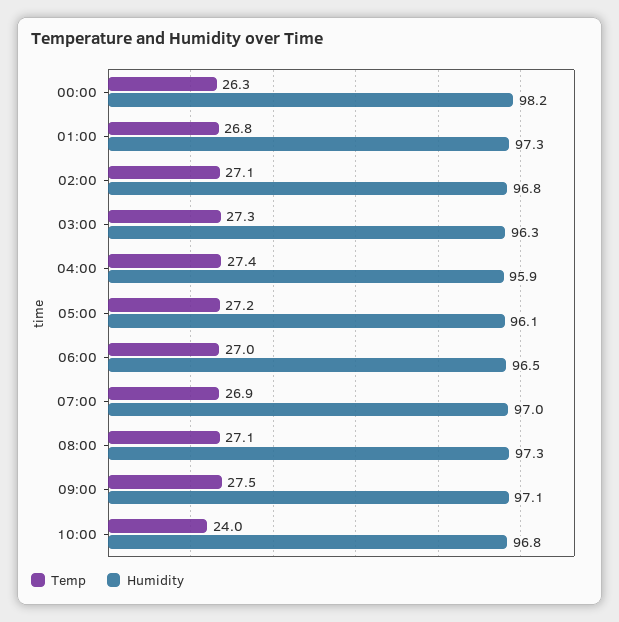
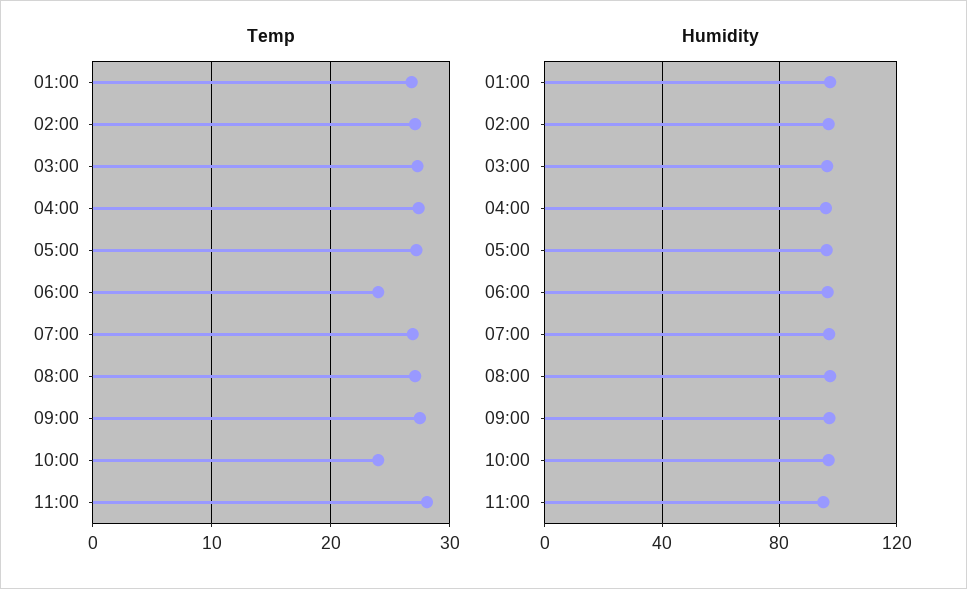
Temp, 00:00: 26.3 -> none
Humidity, 00:00: 98.2 -> none
Temp, 06:00: 27 -> 24
Temp, 11:00: none -> 28
Humidity, 11:00: none -> 95

